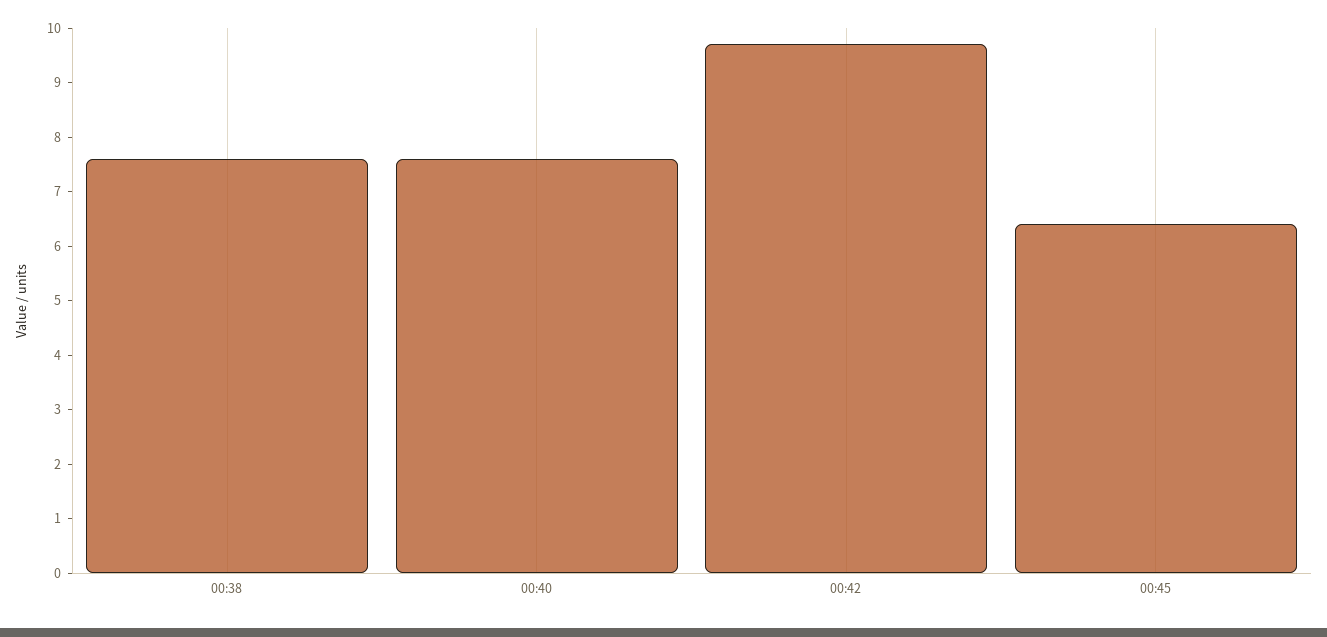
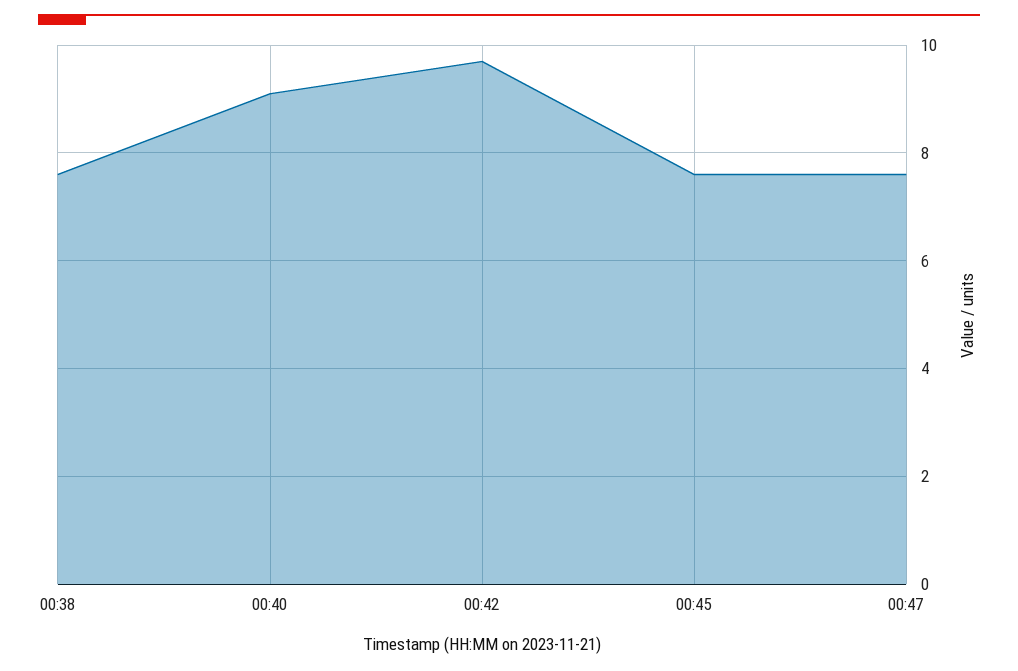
00:40: 7.5 -> 9
00:45: 6.5 -> 7.5
00:47: none -> 7.5

